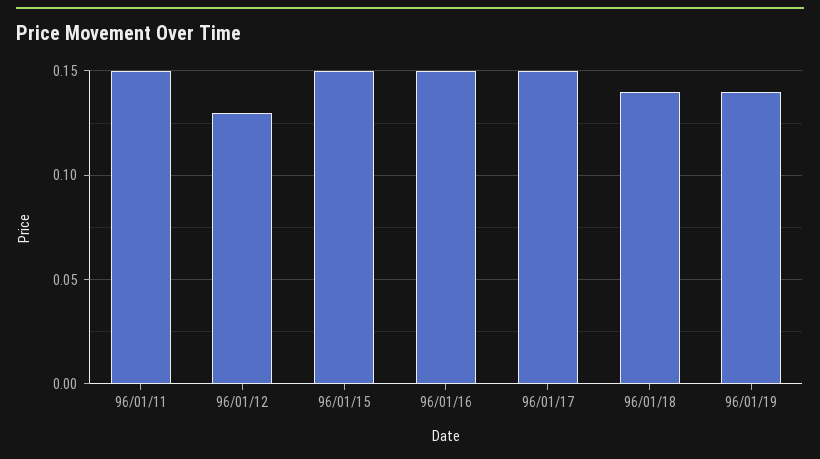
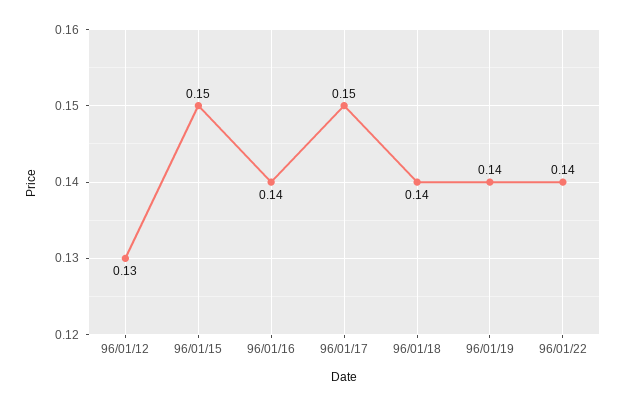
96/01/11: 0.15 -> none
96/01/16: 0.15 -> 0.14
96/01/22: none -> 0.14

